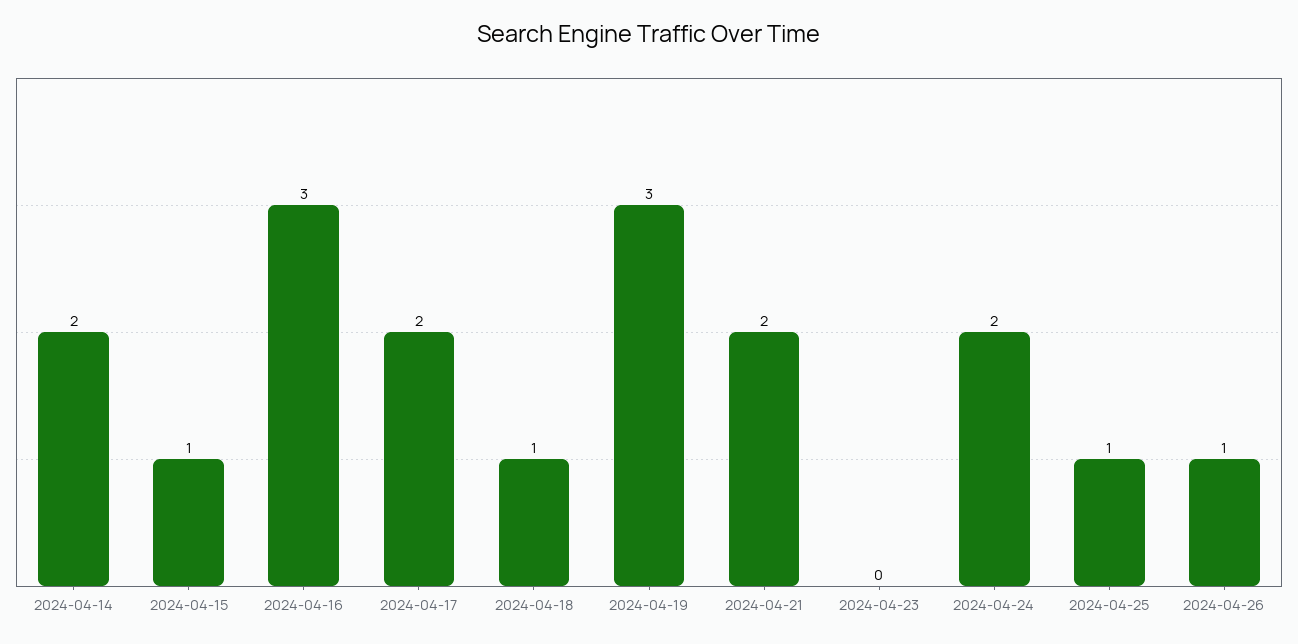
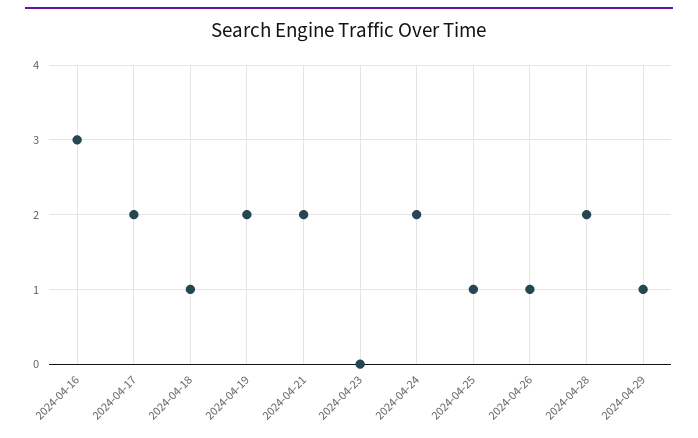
2024-04-14: 2 -> none
2024-04-15: 1 -> none
2024-04-19: 3 -> 2
2024-04-28: none -> 2
2024-04-29: none -> 1

